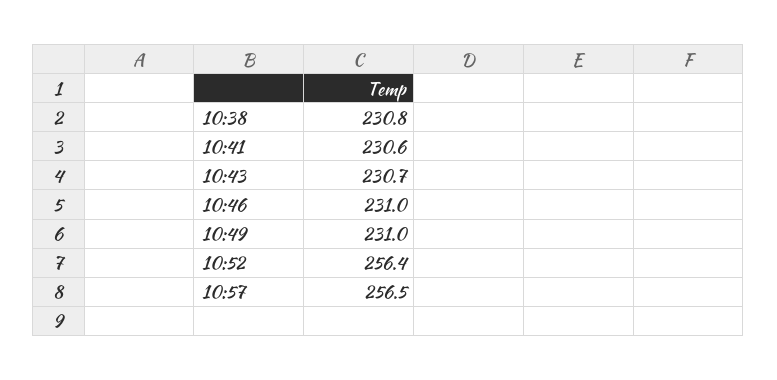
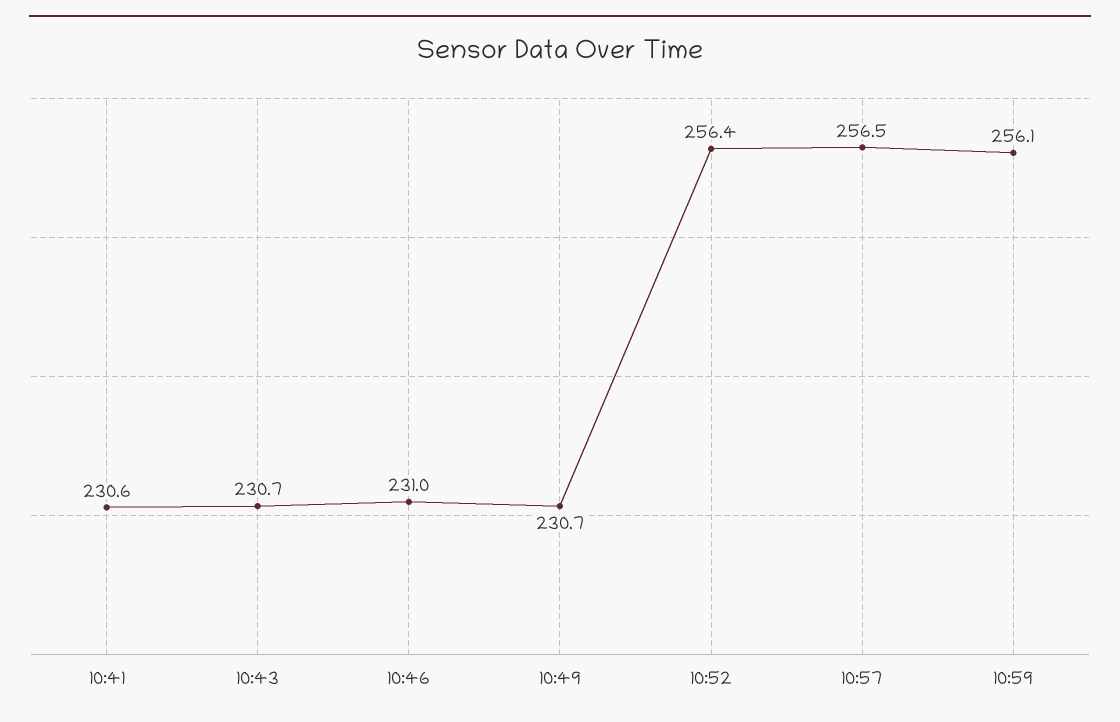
10:38: 230.8 -> none
10:49: 231 -> 230.7
10:59: none -> 256.1

